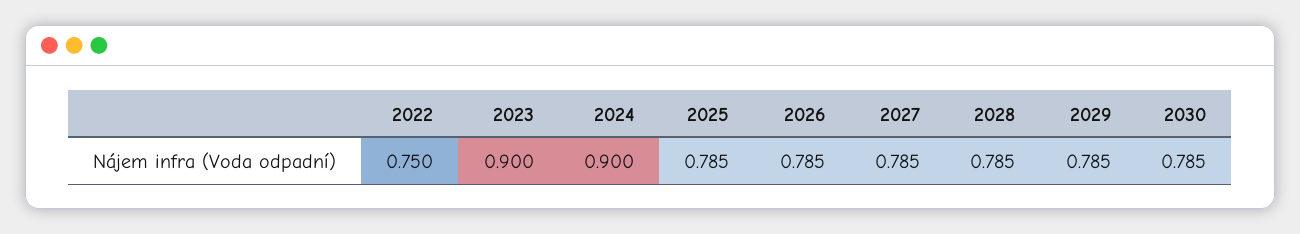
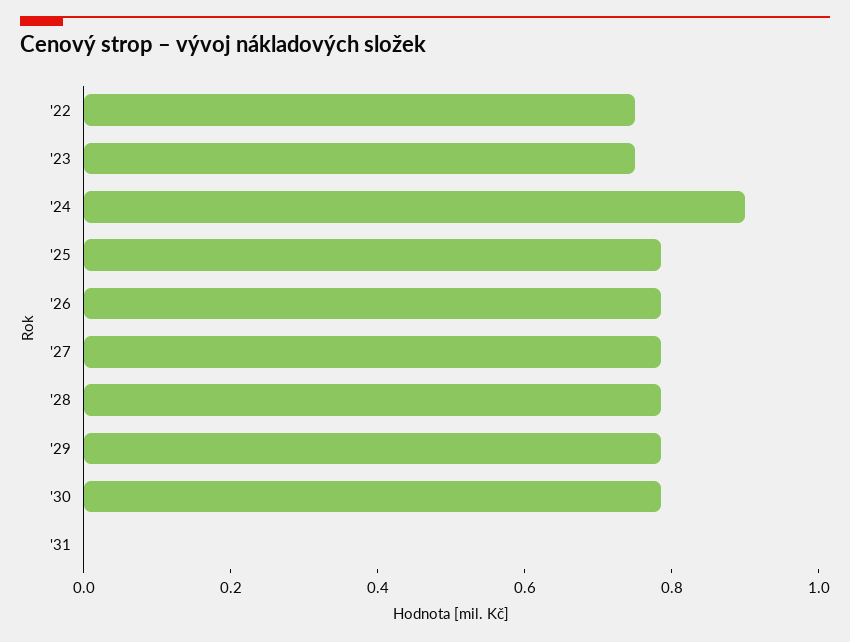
2023: 0.9 -> 0.75
'31: none -> 0

